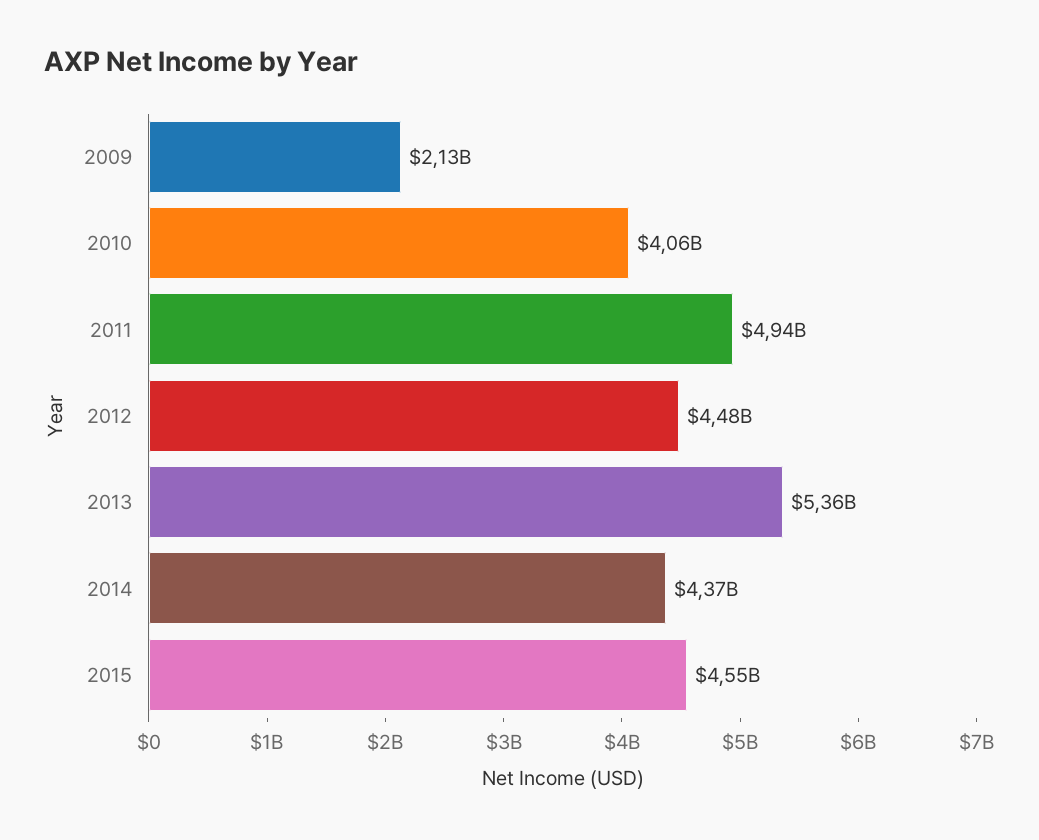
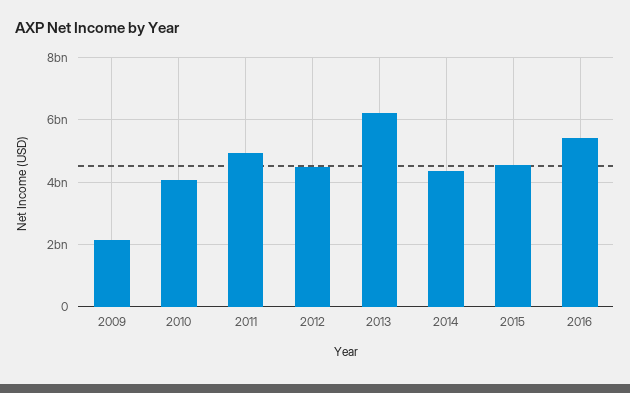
2013: 5360000000 -> 6200000000
2016: none -> 5400000000

